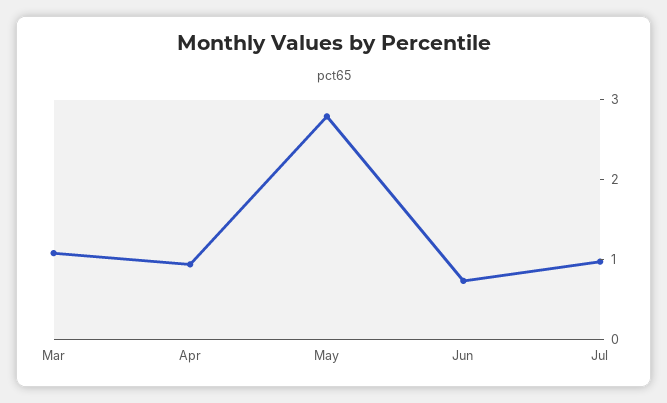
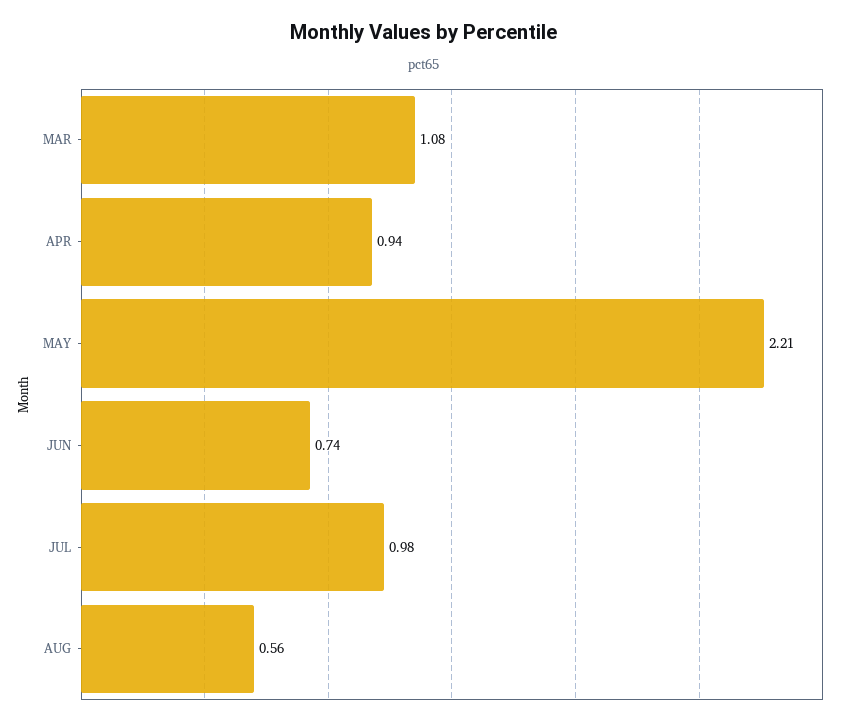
May: 2.8 -> 2.21
AUG: none -> 0.56

